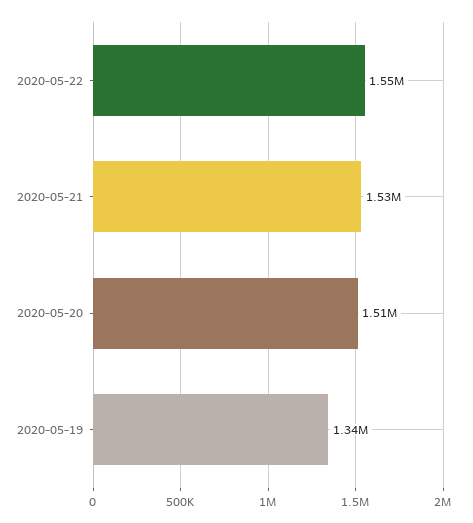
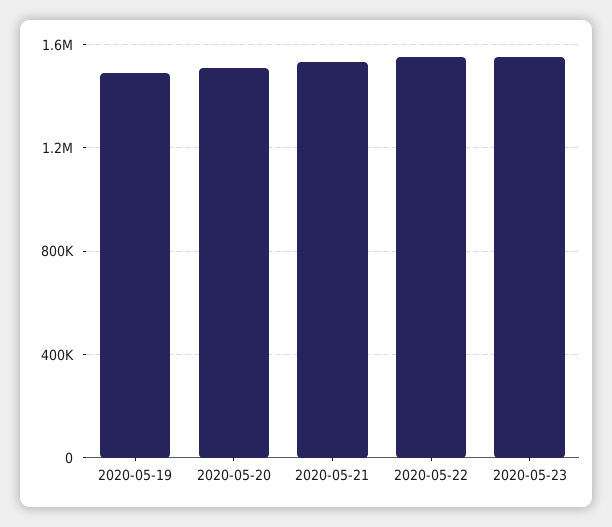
2020-05-19: 1340000 -> 1500000
2020-05-23: none -> 1550000

